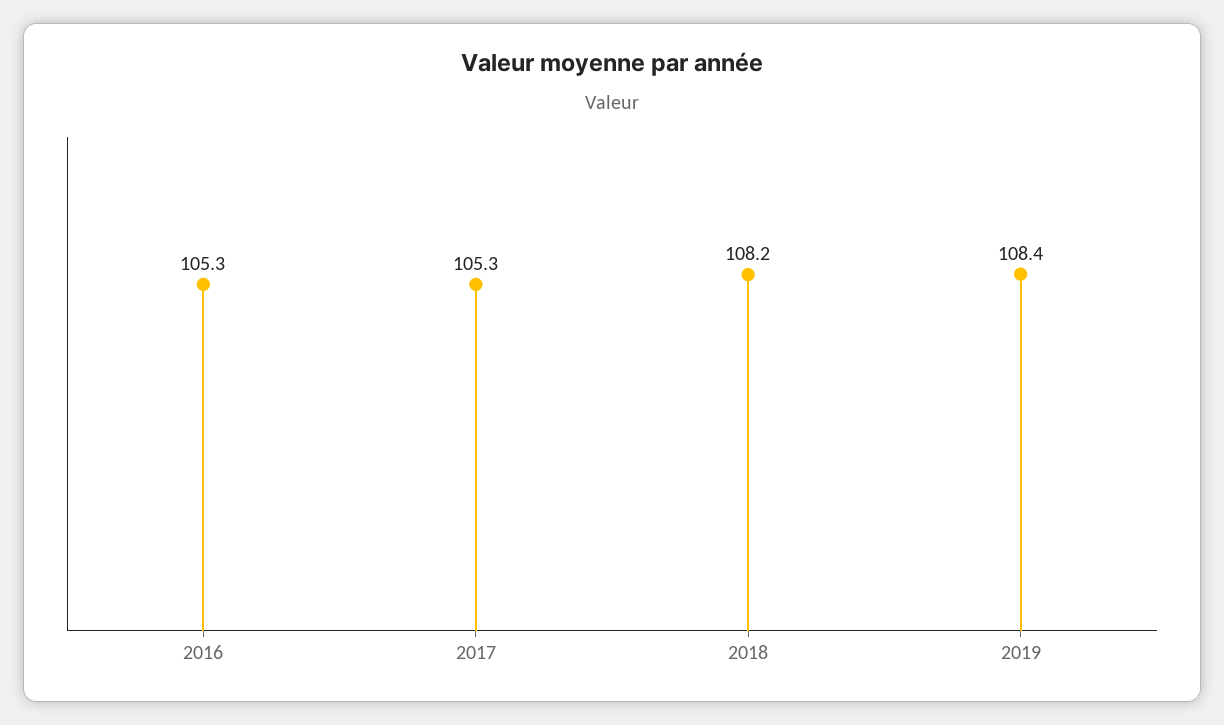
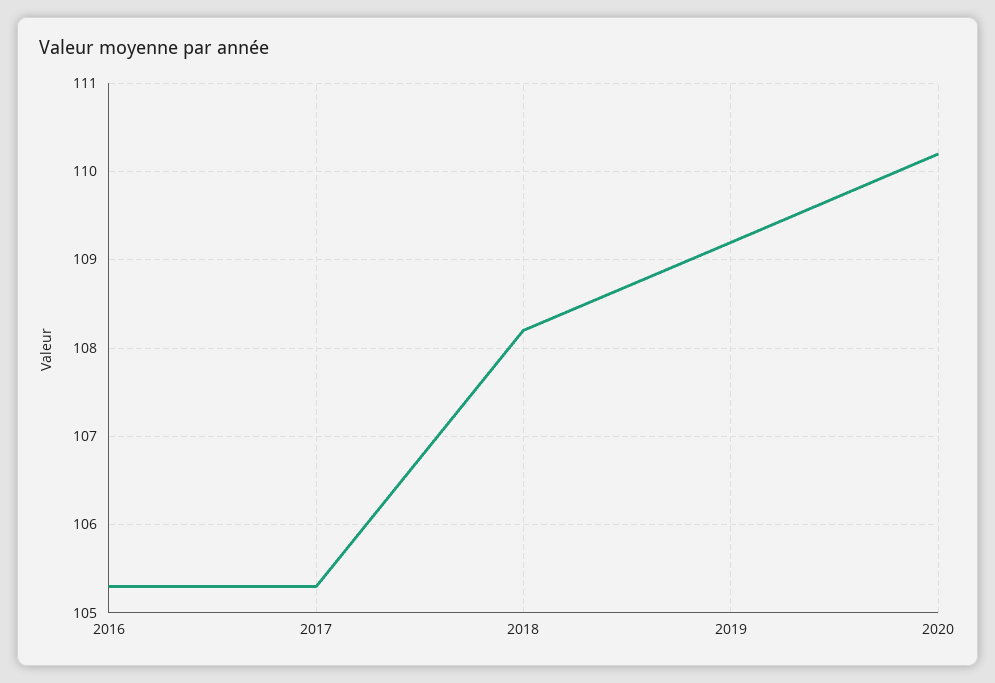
2019: 108.4 -> 109.2
2020: none -> 110.2

